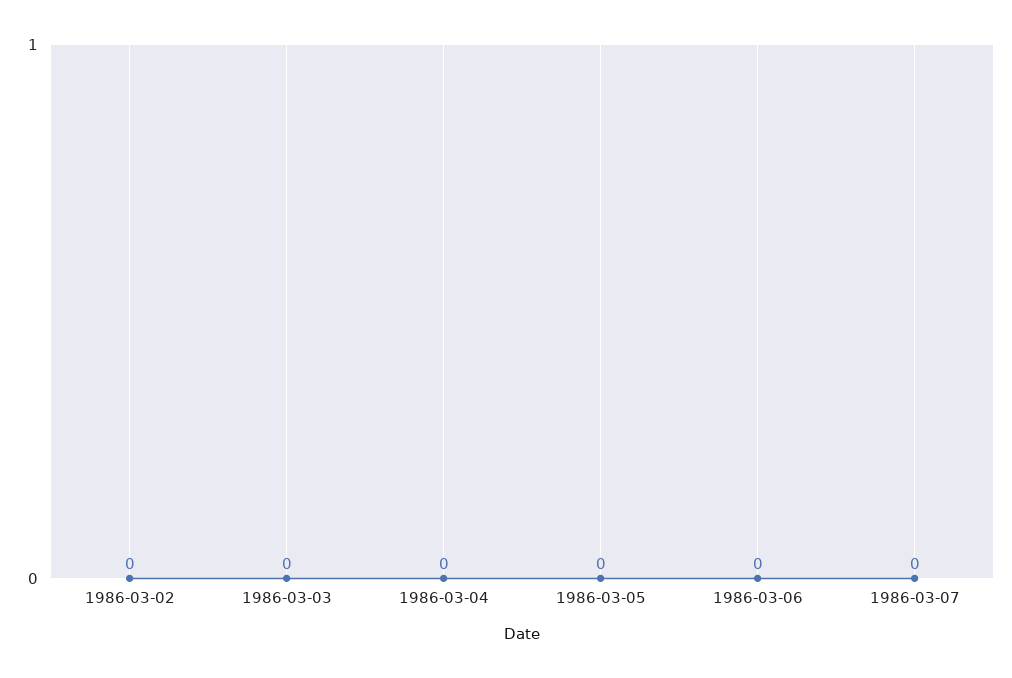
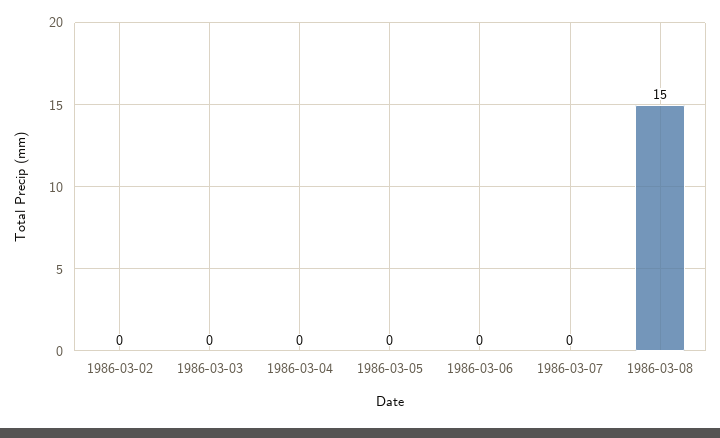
1986-03-08: none -> 15

